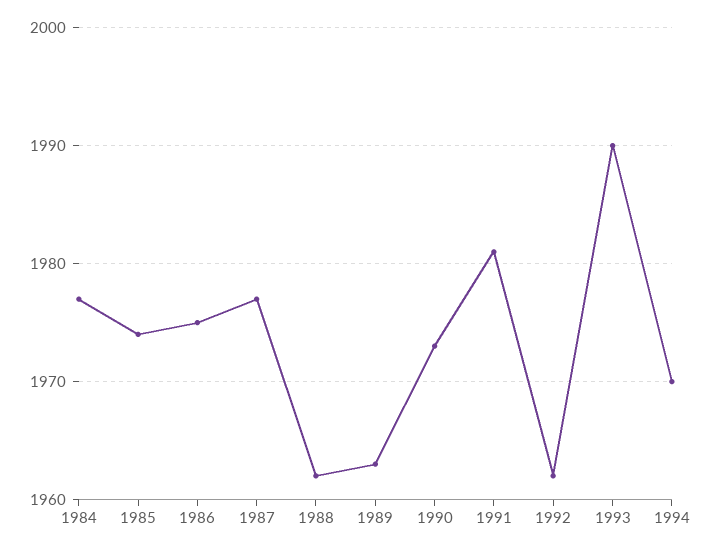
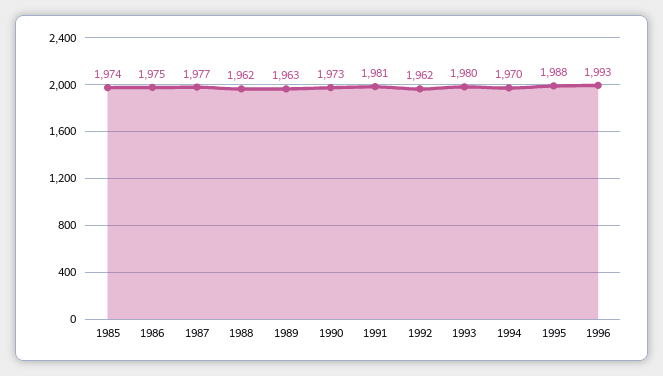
1984: 1977 -> none
1993: 1990 -> 1980
1995: none -> 1988
1996: none -> 1993

